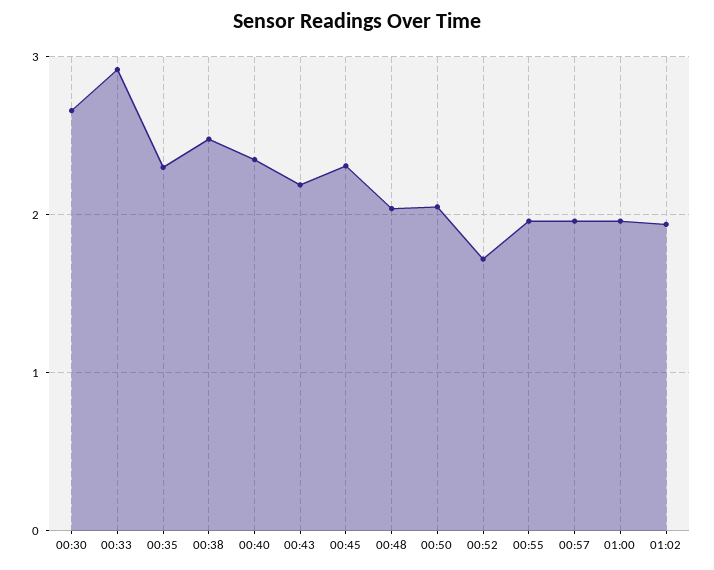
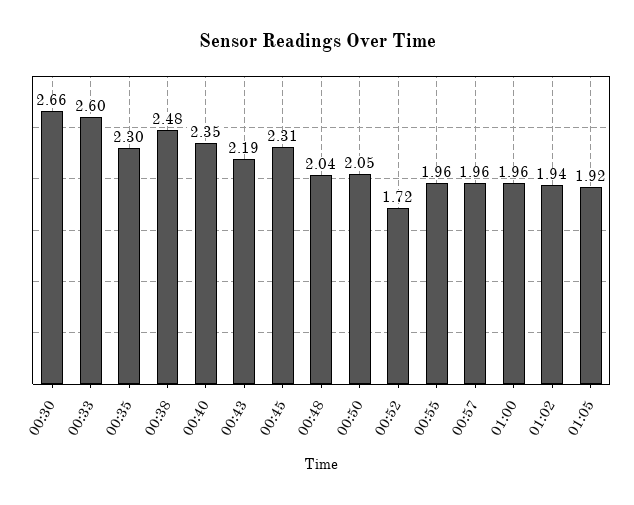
00:33: 2.9 -> 2.6
01:05: none -> 1.92

